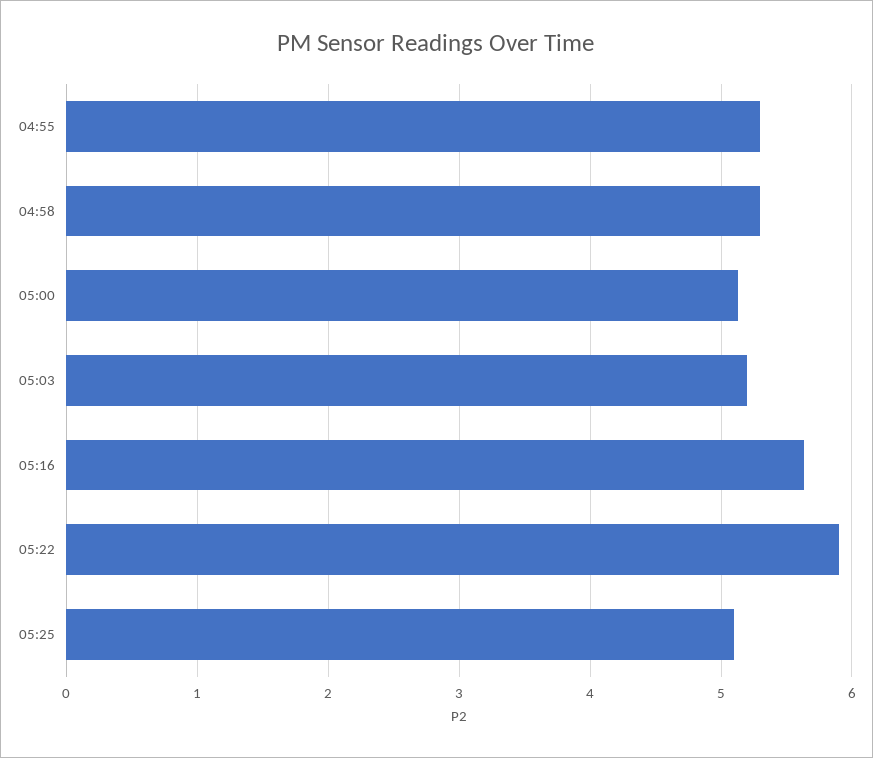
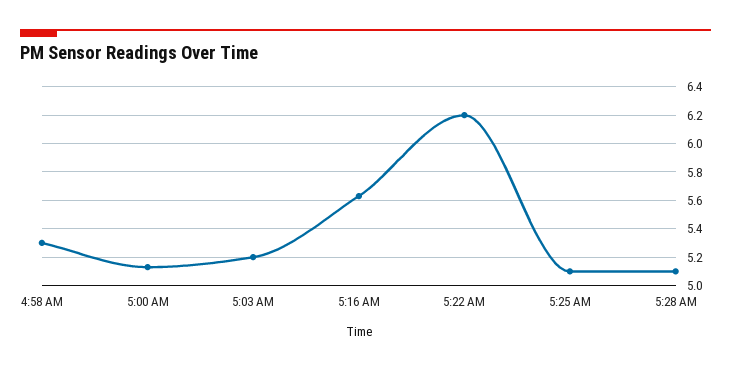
04:55: 5.3 -> none
05:22: 5.9 -> 6.2
5:28 AM: none -> 5.1

